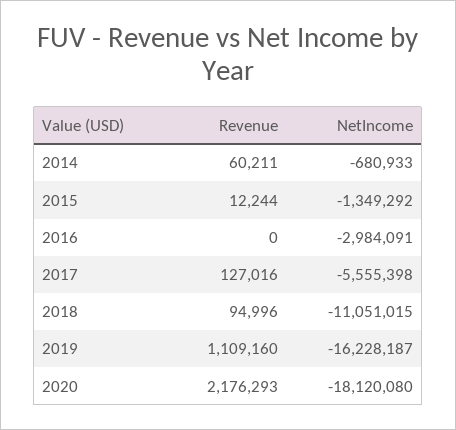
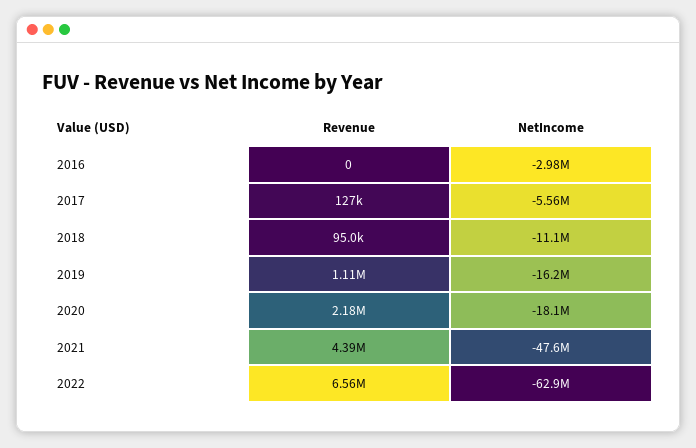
Revenue, 2014: 60211 -> none
NetIncome, 2014: -680933 -> none
Revenue, 2015: 12244 -> none
NetIncome, 2015: -1349292 -> none
Revenue, 2021: none -> 4390000
NetIncome, 2021: none -> -47600000
Revenue, 2022: none -> 6560000
NetIncome, 2022: none -> -62900000

